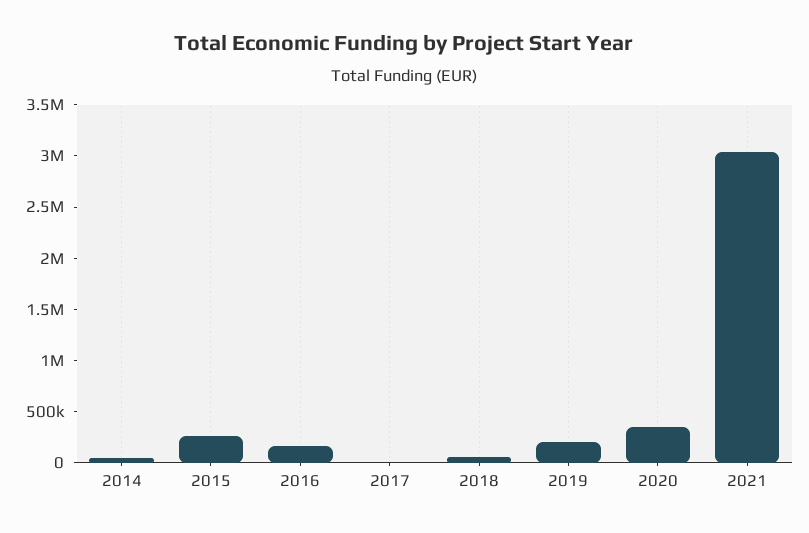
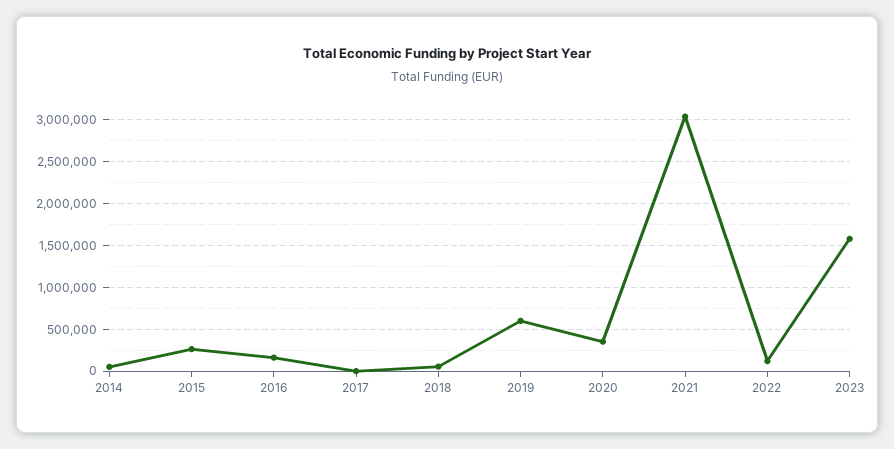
2019: 200000 -> 600000
2022: none -> 100000
2023: none -> 1600000

